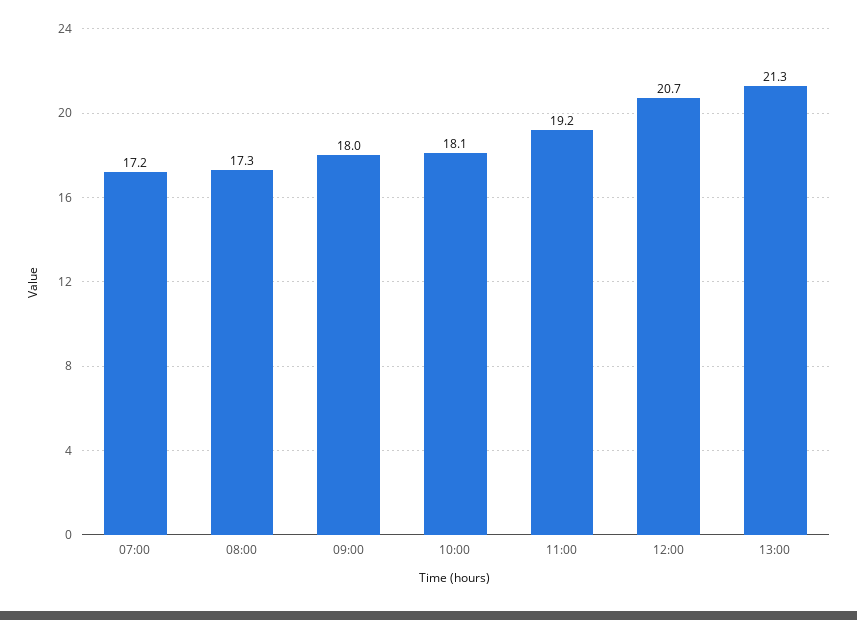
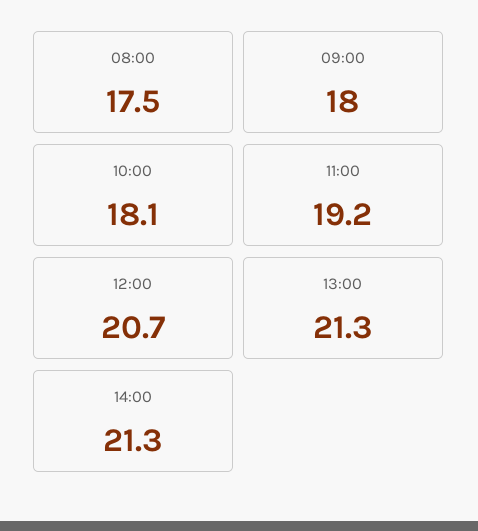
07:00: 17.2 -> none
08:00: 17.3 -> 17.5
14:00: none -> 21.3

